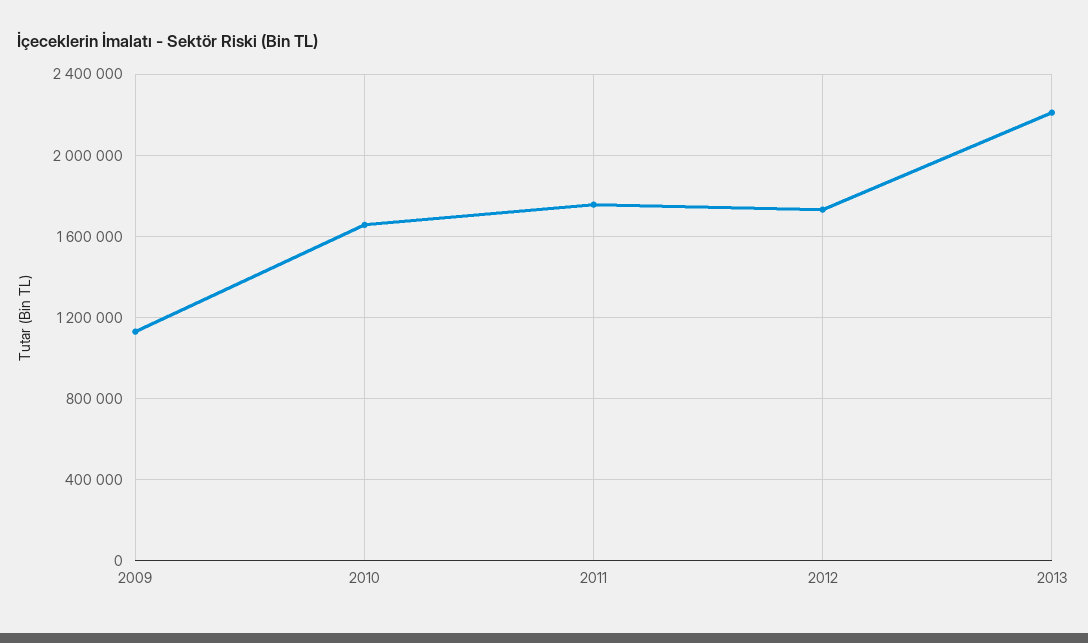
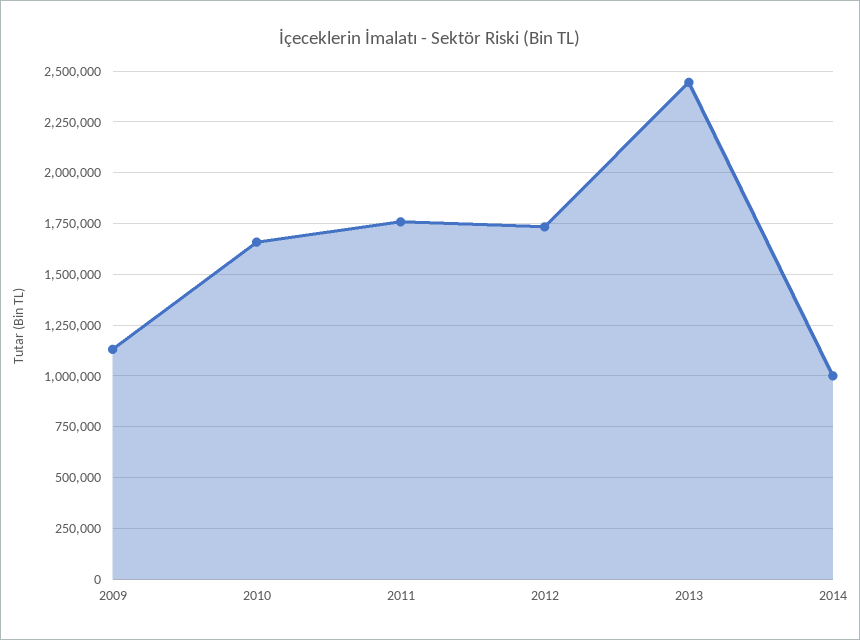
2013: 2200000 -> 2450000
2014: none -> 1000000

